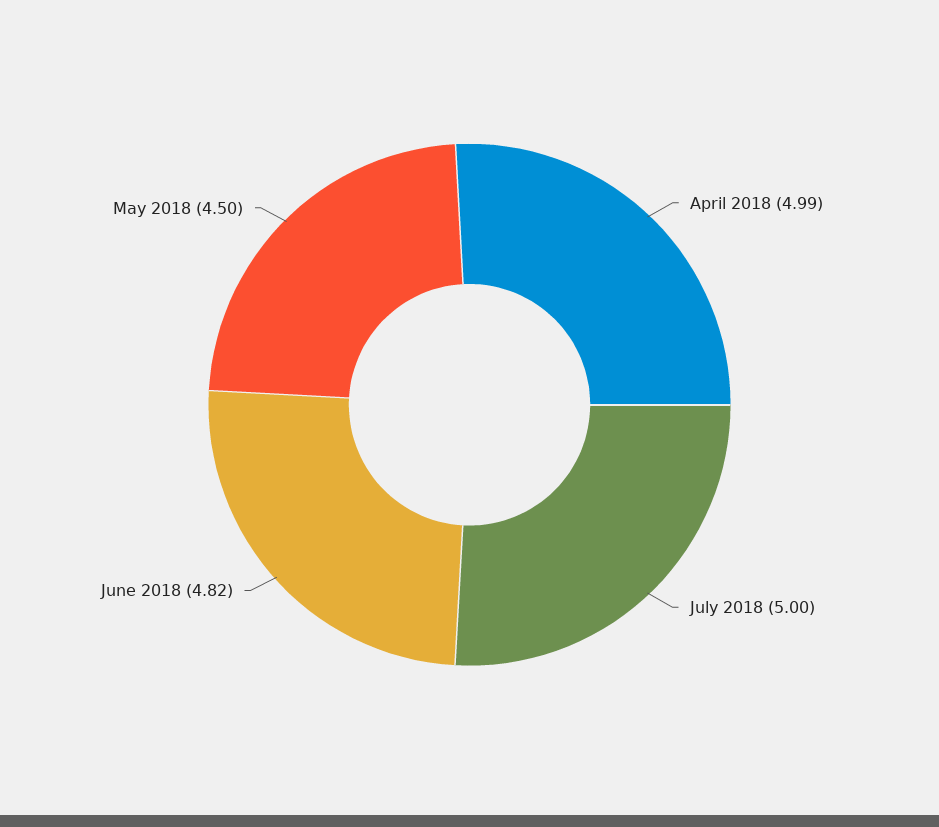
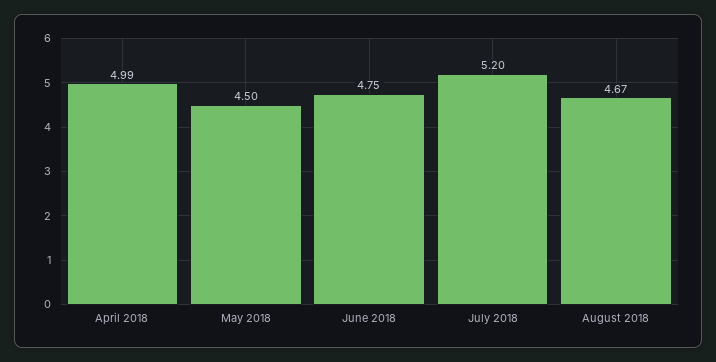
July 2018: 5 -> 5.2
June 2018: 4.82 -> 4.75
August 2018: none -> 4.67

